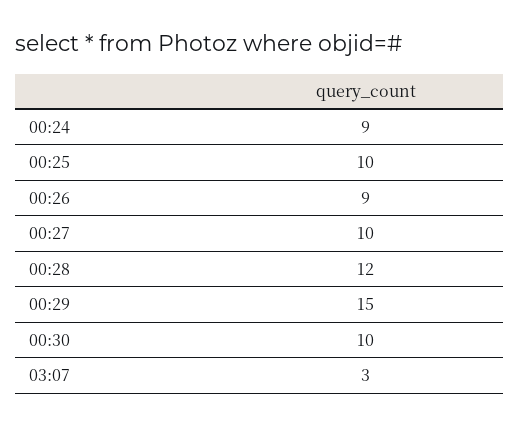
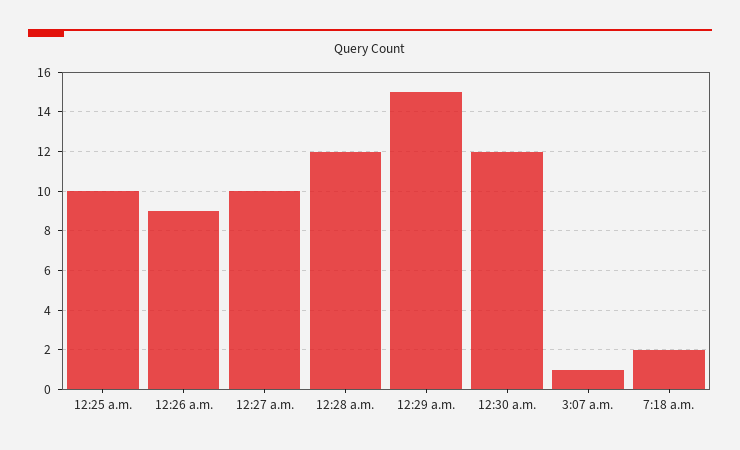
00:24: 9 -> none
00:30: 10 -> 12
03:07: 3 -> 1
7:18 a.m.: none -> 2

